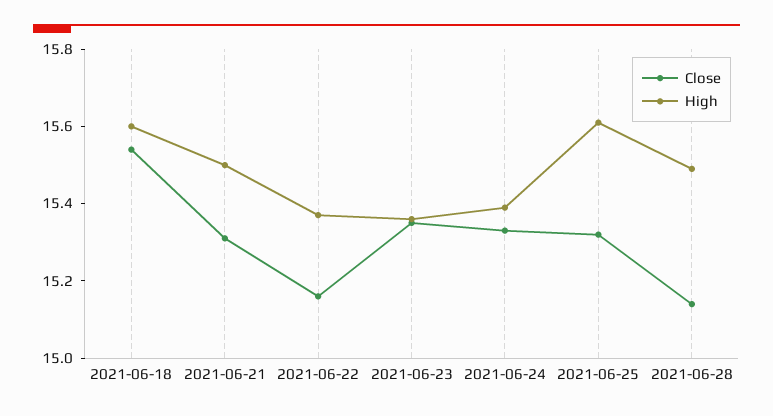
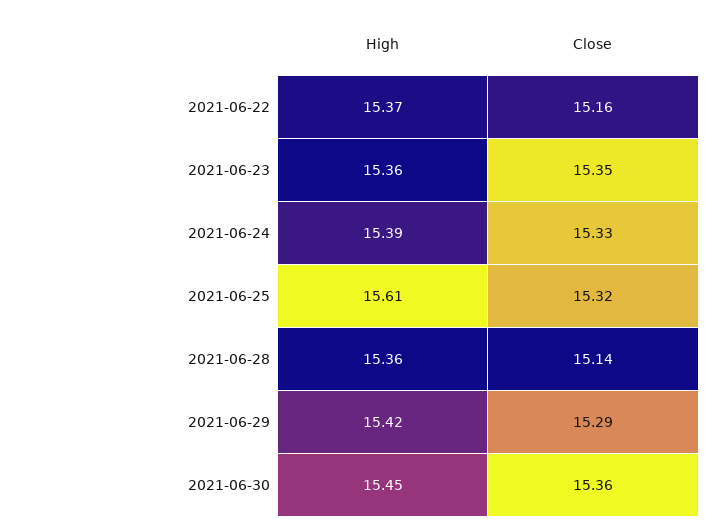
Close, 2021-06-18: 15.55 -> none
High, 2021-06-18: 15.6 -> none
Close, 2021-06-21: 15.3 -> none
High, 2021-06-21: 15.5 -> none
High, 2021-06-28: 15.5 -> 15.36
High, 2021-06-29: none -> 15.42
Close, 2021-06-29: none -> 15.29
High, 2021-06-30: none -> 15.45
Close, 2021-06-30: none -> 15.36

